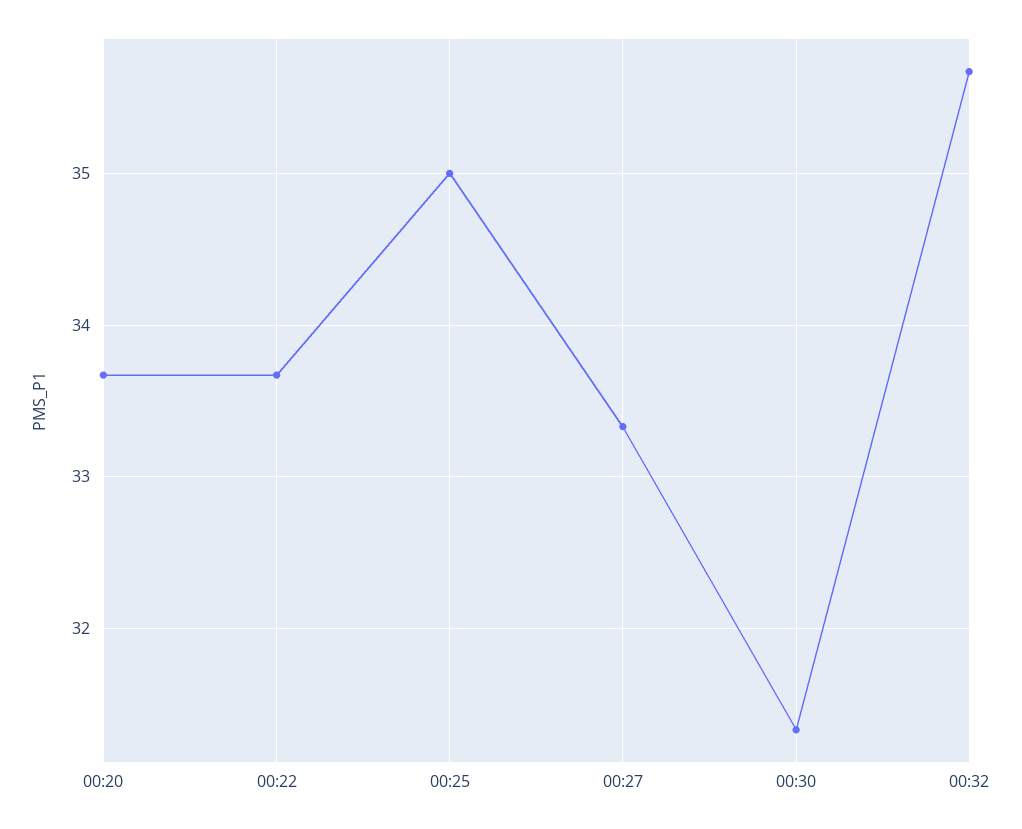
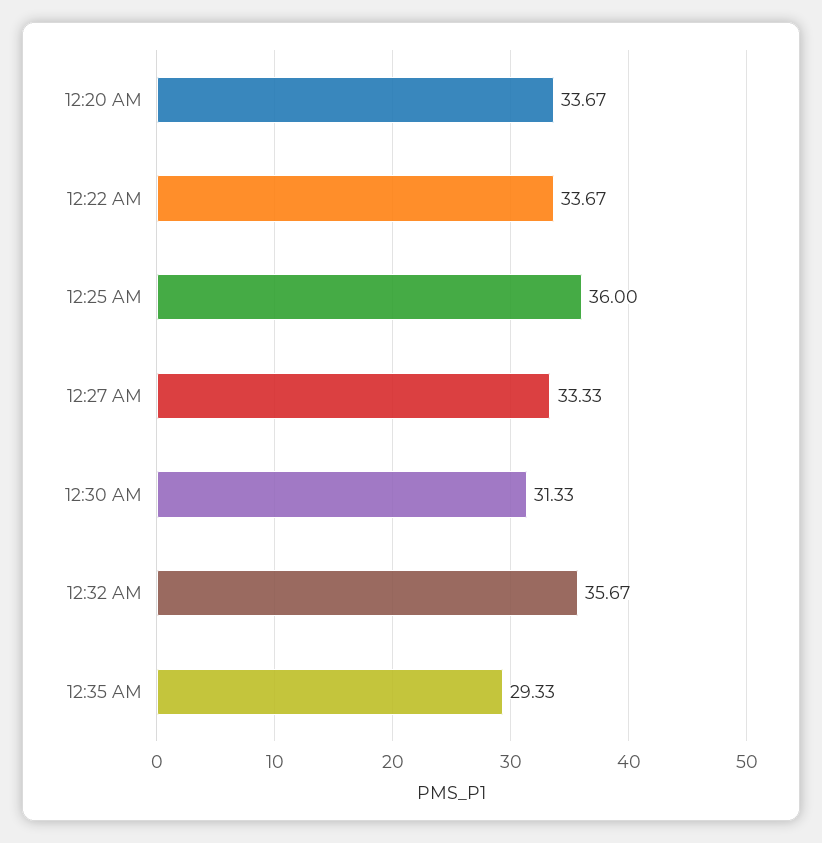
00:25: 35 -> 36
12:35 AM: none -> 29.33

